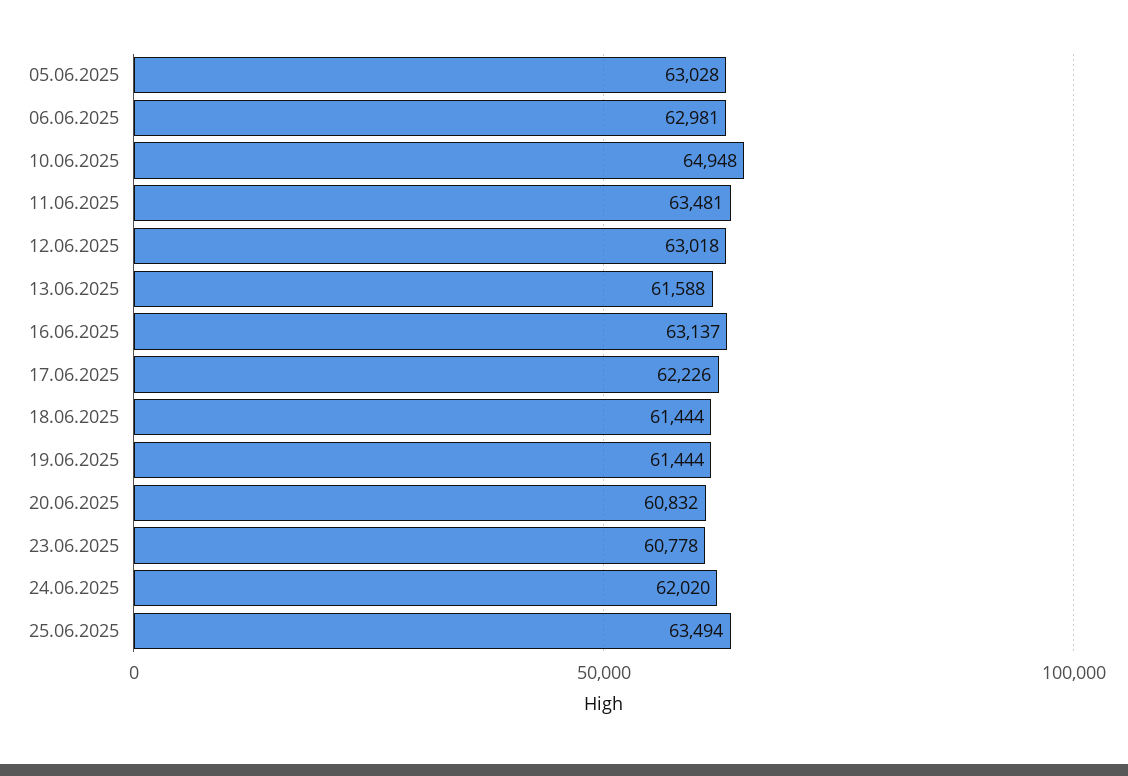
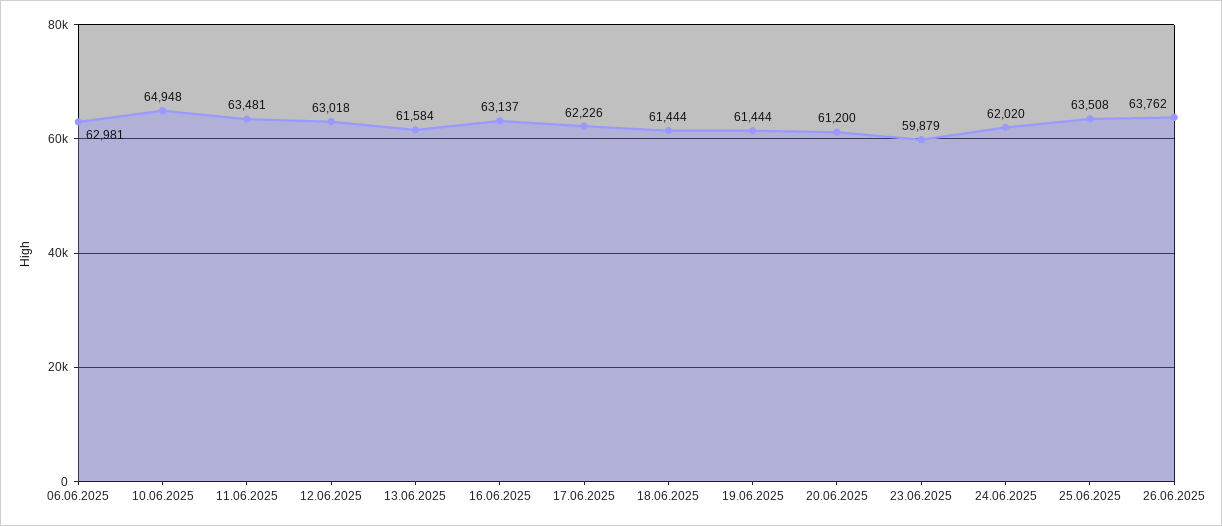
05.06.2025: 63028 -> none
13.06.2025: 61588 -> 61584
20.06.2025: 60832 -> 61200
23.06.2025: 60778 -> 59879
25.06.2025: 63494 -> 63508
26.06.2025: none -> 63762

